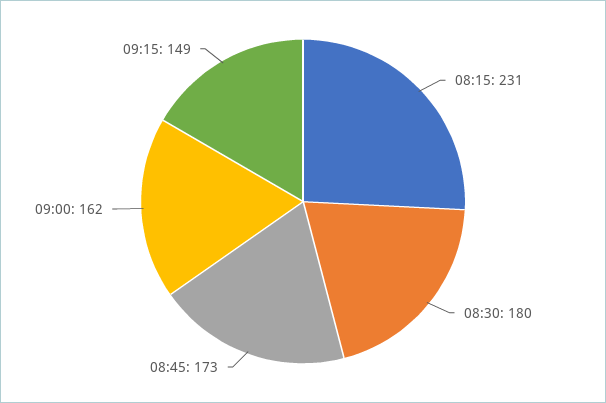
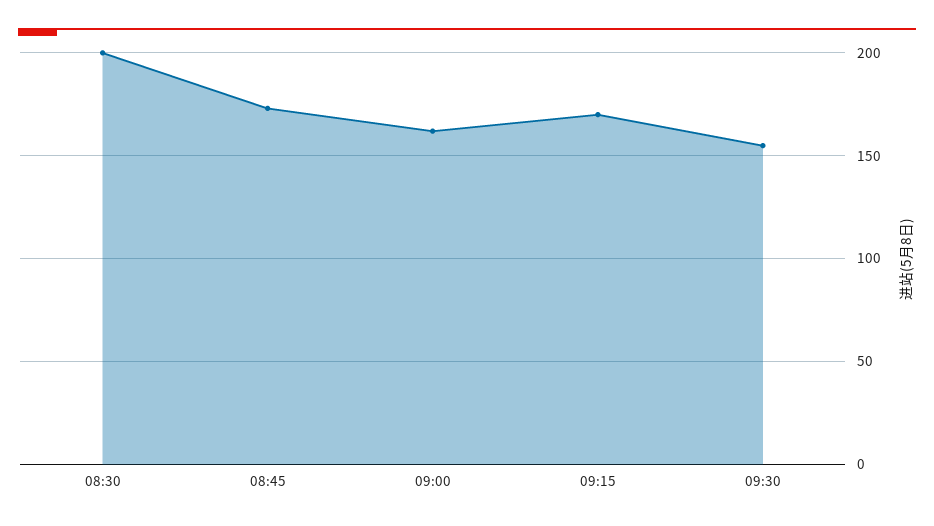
08:15: 231 -> none
08:30: 180 -> 200
09:15: 149 -> 170
09:30: none -> 155

